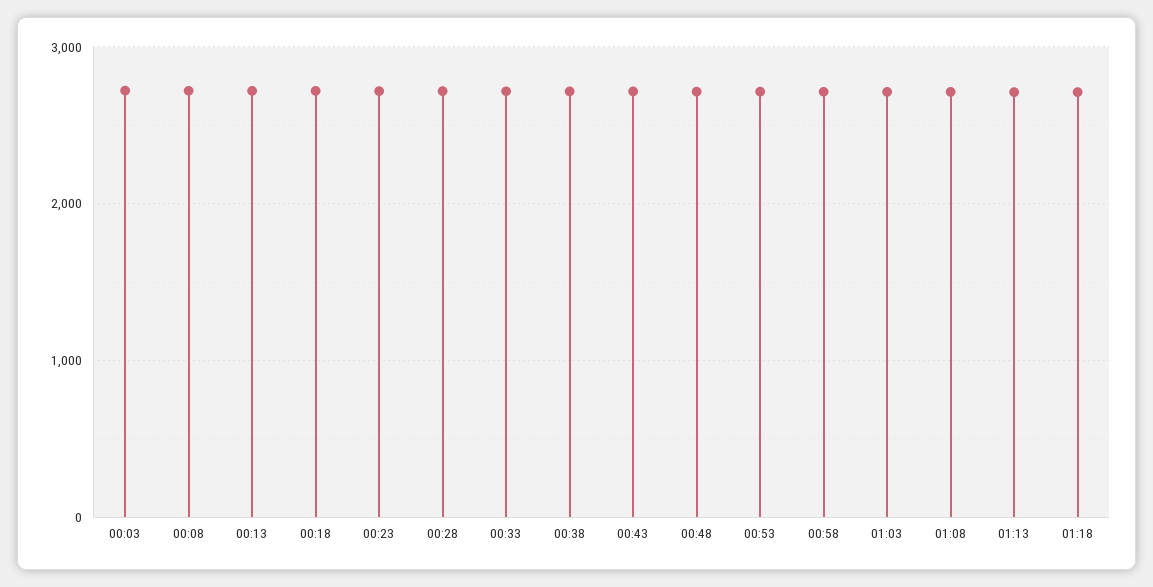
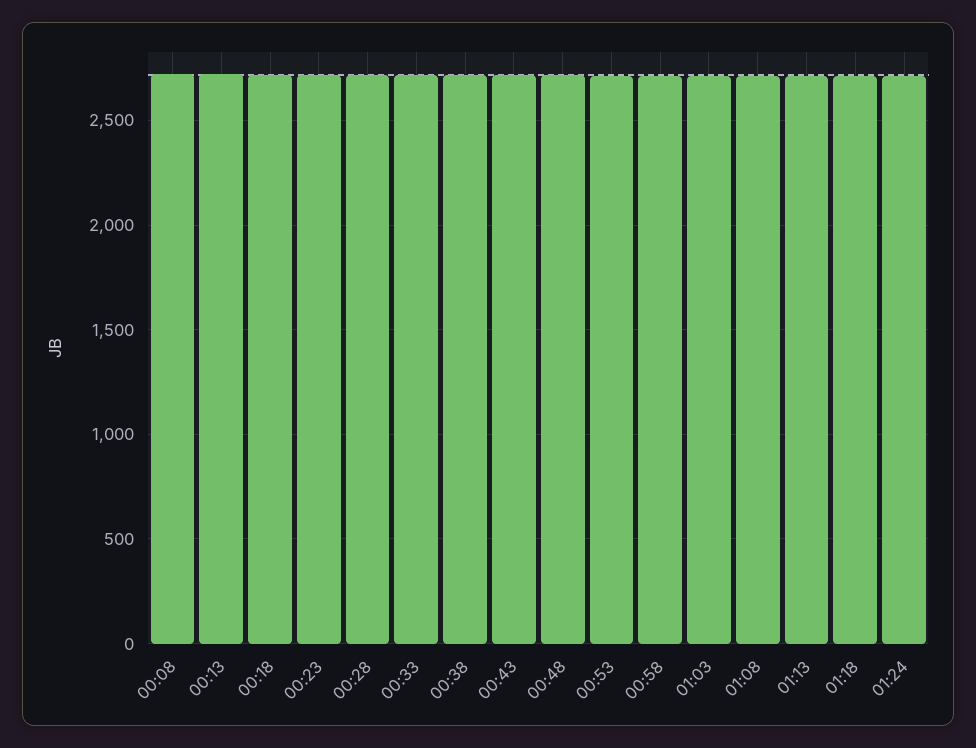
00:03: 2700 -> none
01:24: none -> 2700

